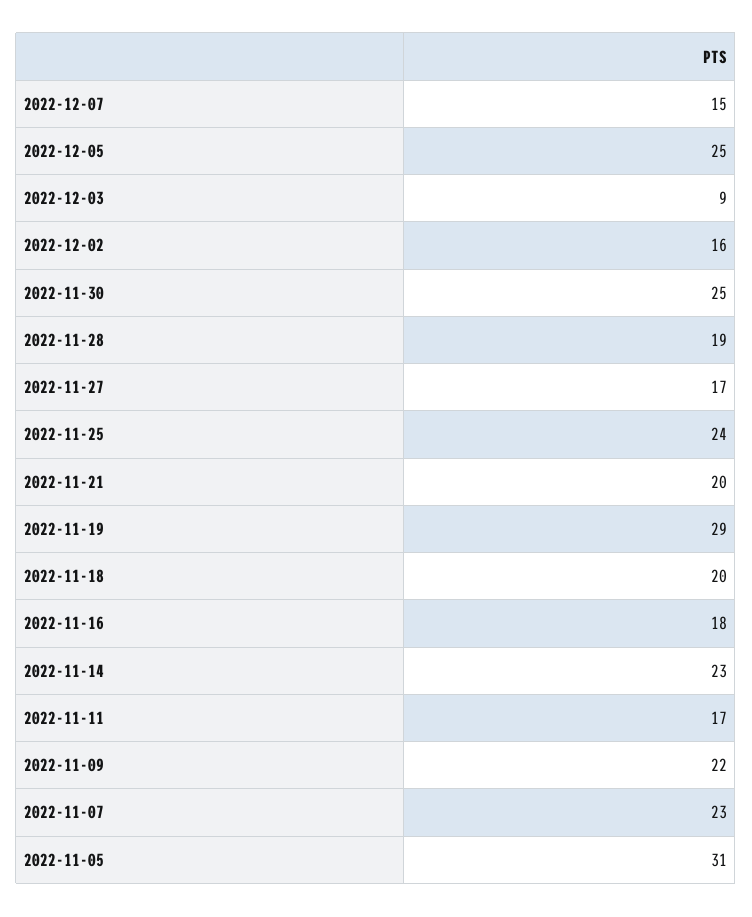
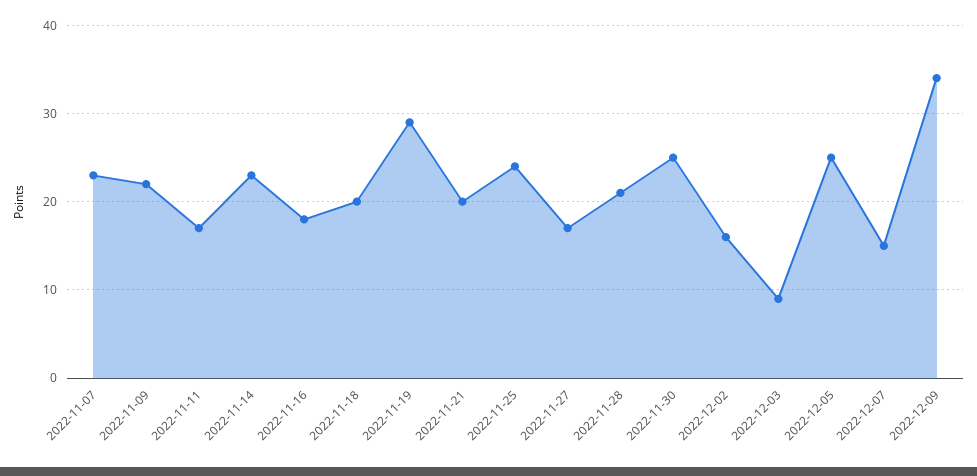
2022-11-28: 19 -> 21
2022-11-05: 31 -> none
2022-12-09: none -> 34

